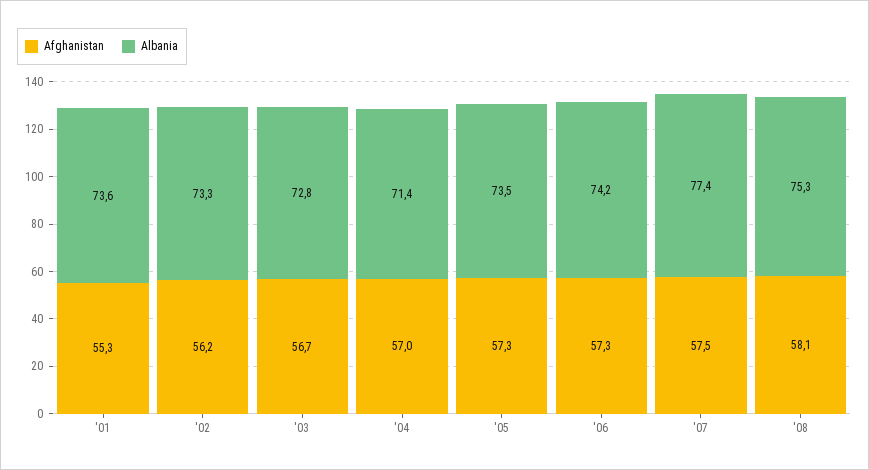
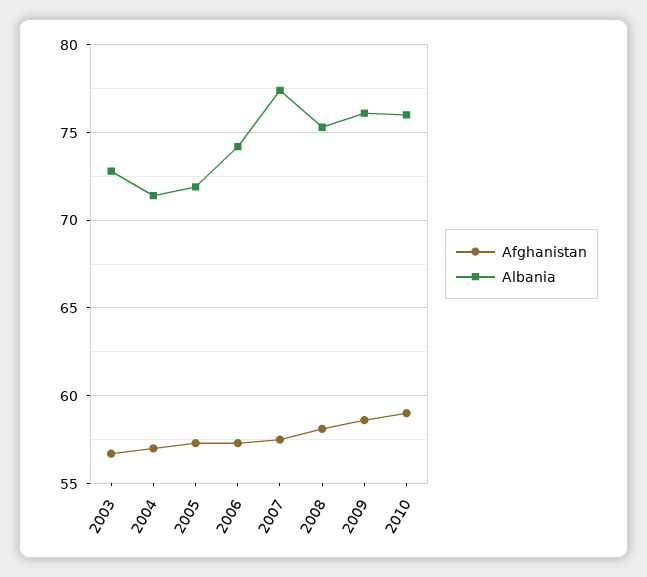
Afghanistan, '01: 55.3 -> none
Albania, '01: 73.6 -> none
Afghanistan, '02: 56.2 -> none
Albania, '02: 73.3 -> none
Albania, '05: 73.5 -> 72
Afghanistan, 2009: none -> 58.5
Albania, 2009: none -> 76
Afghanistan, 2010: none -> 59
Albania, 2010: none -> 76

